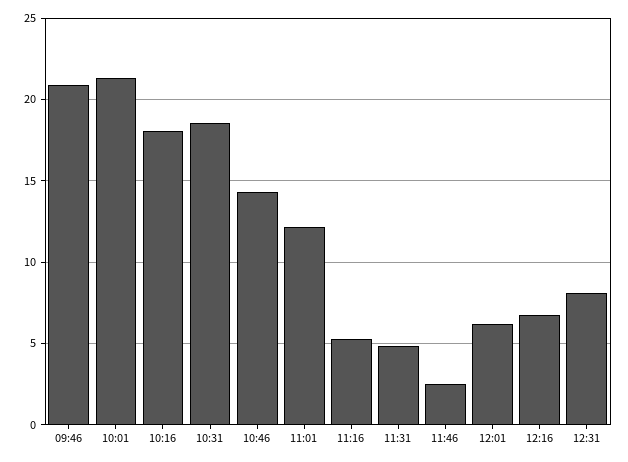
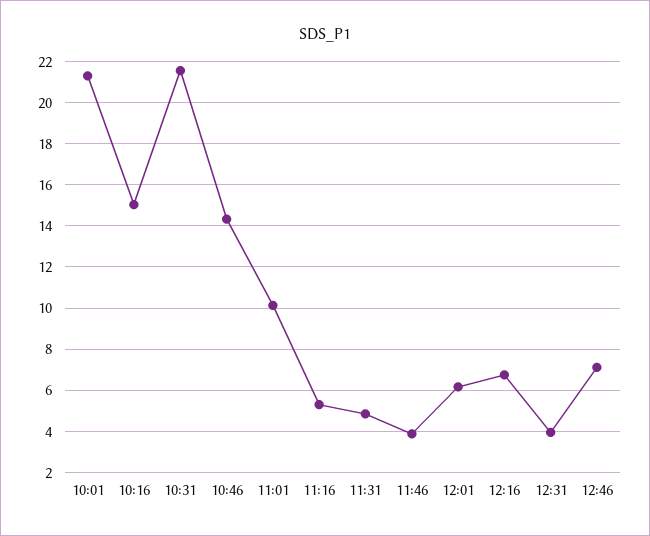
09:46: 21 -> none
10:16: 18 -> 15
10:31: 18.5 -> 21.5
11:01: 12 -> 10
11:46: 2.5 -> 4
12:31: 8 -> 4
12:46: none -> 7

